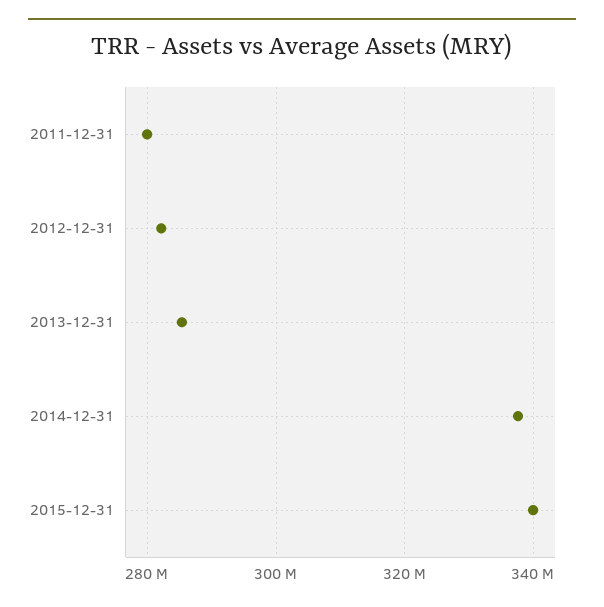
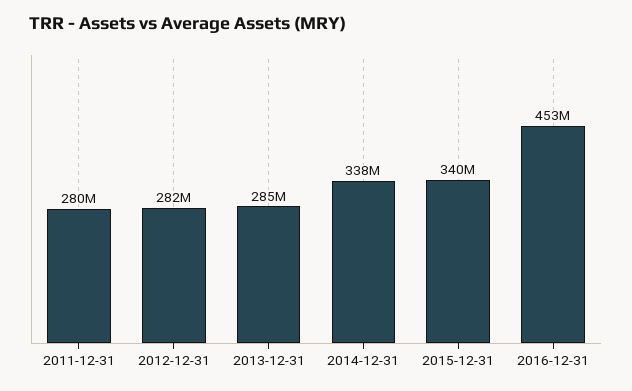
2016-12-31: none -> 453000000

